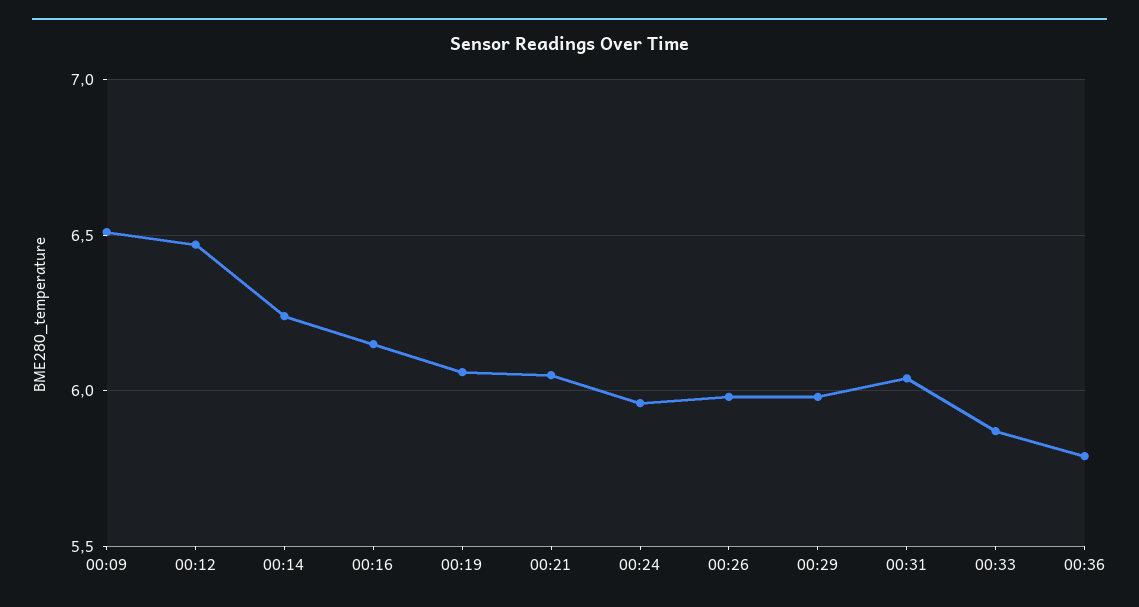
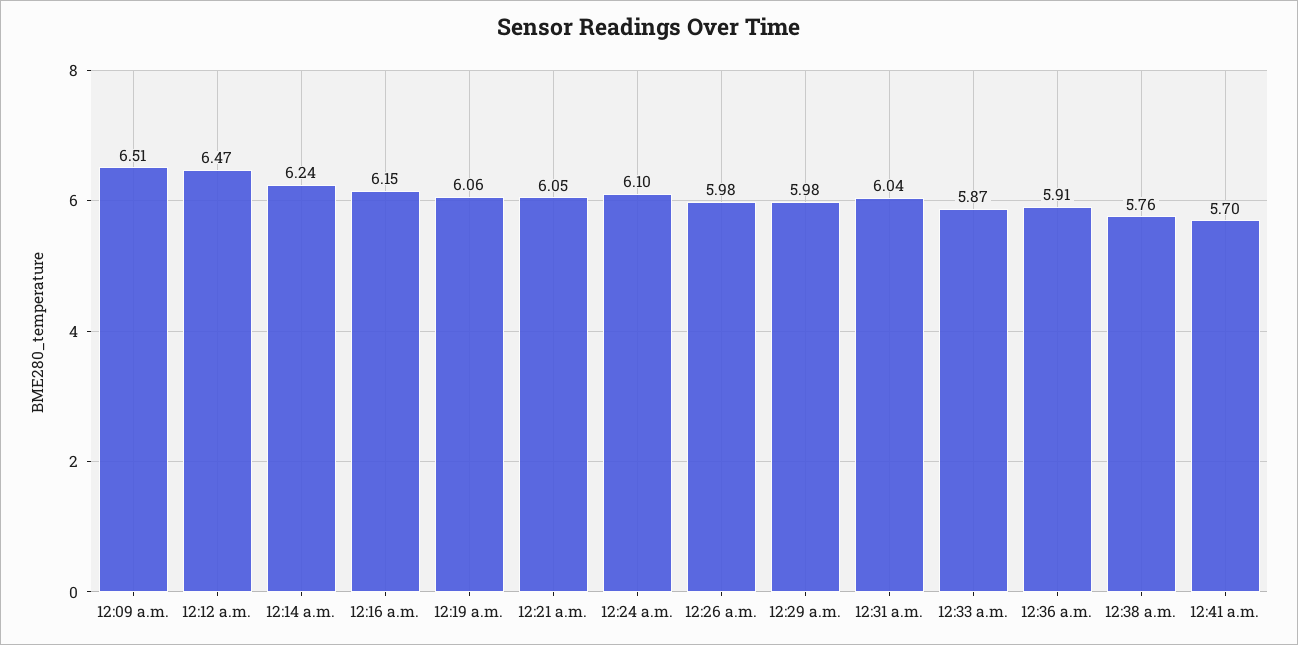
00:24: 5.95 -> 6.1
00:36: 5.8 -> 5.91
12:38 a.m.: none -> 5.76
12:41 a.m.: none -> 5.7

